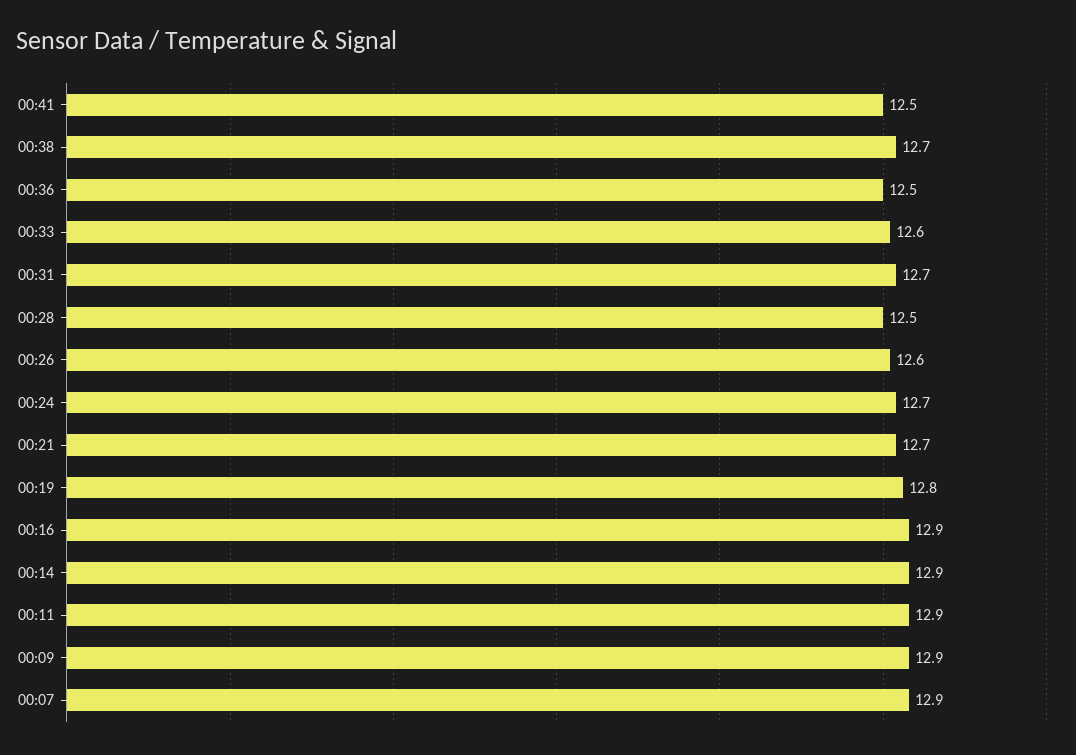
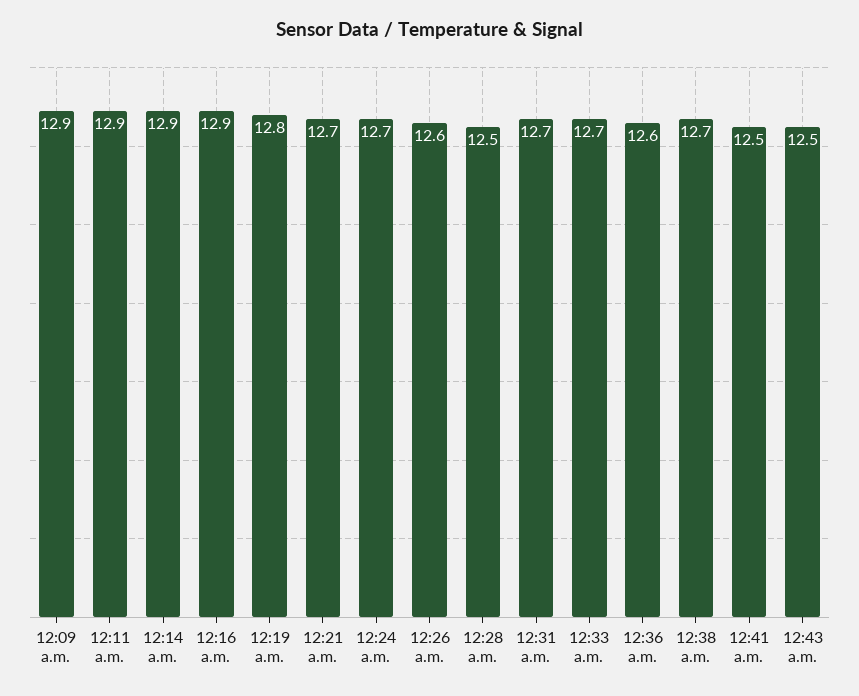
00:36: 12.5 -> 12.6
00:33: 12.6 -> 12.7
00:07: 12.9 -> none
12:43 a.m.: none -> 12.5

